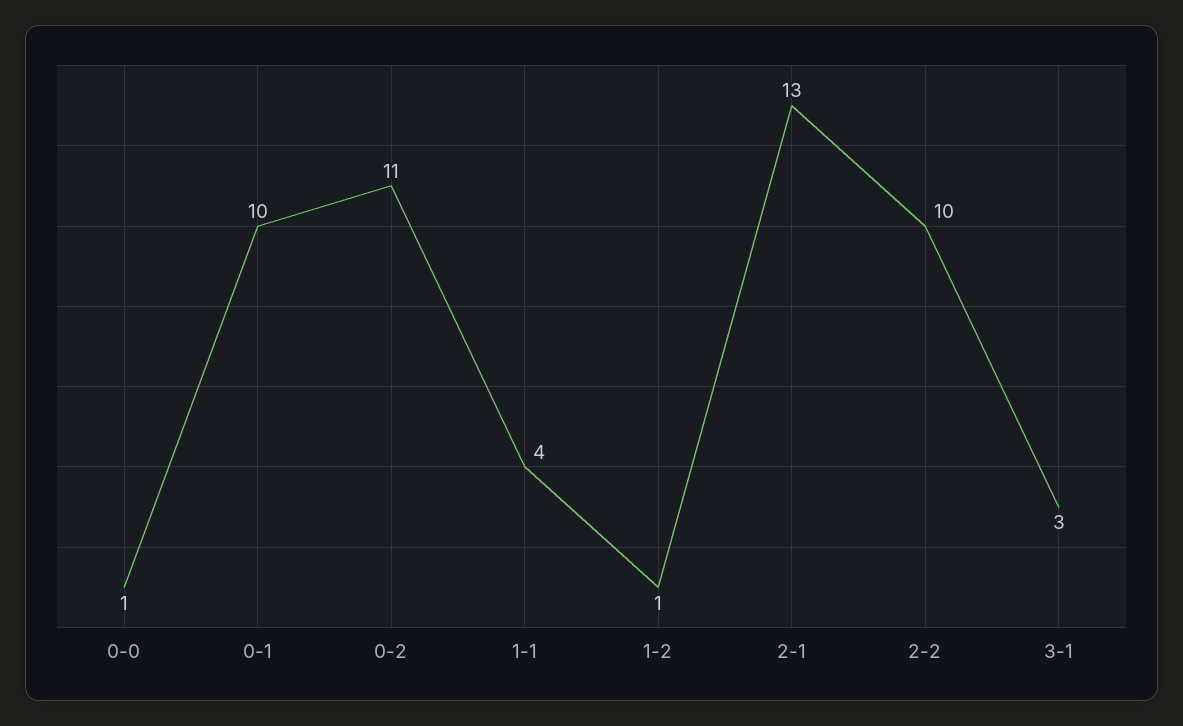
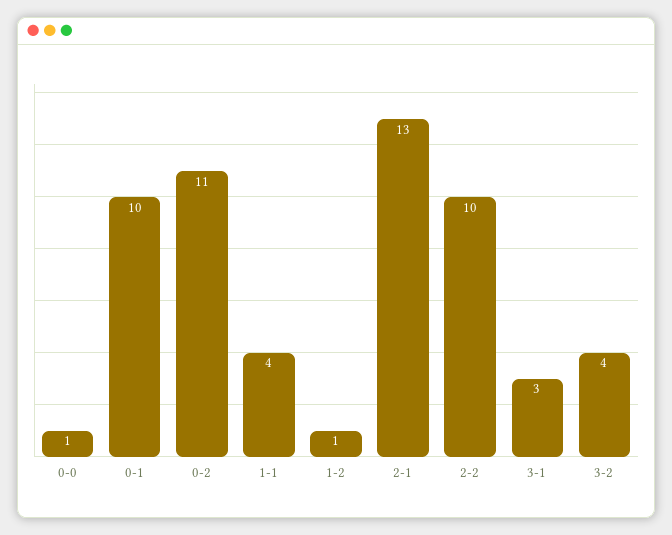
3-2: none -> 4

